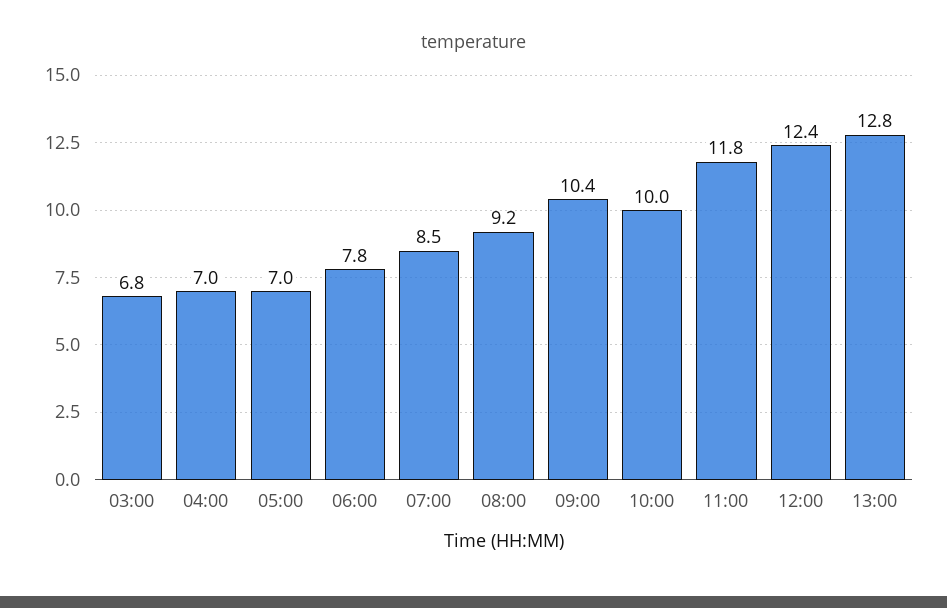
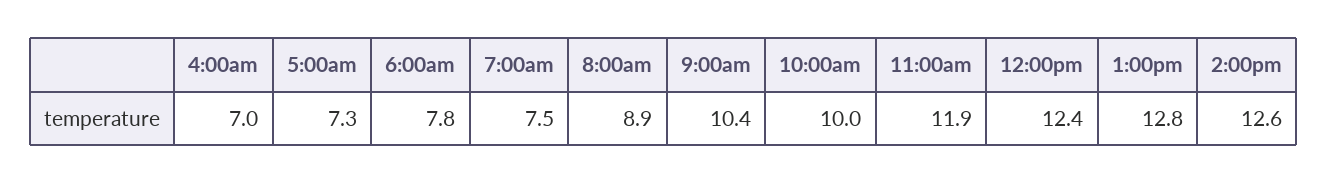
03:00: 6.8 -> none
05:00: 7 -> 7.3
07:00: 8.5 -> 7.5
08:00: 9.2 -> 8.9
11:00: 11.8 -> 11.9
2:00pm: none -> 12.6

